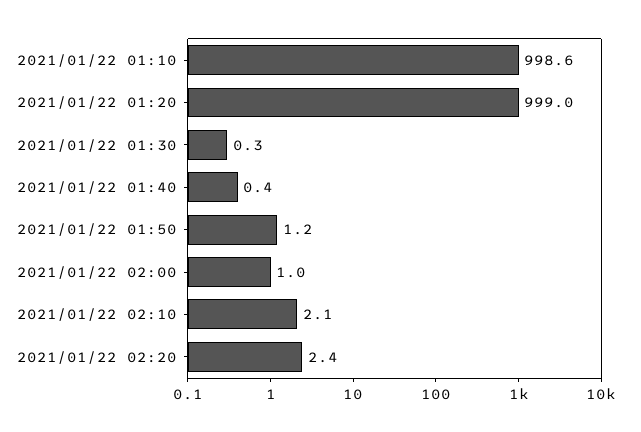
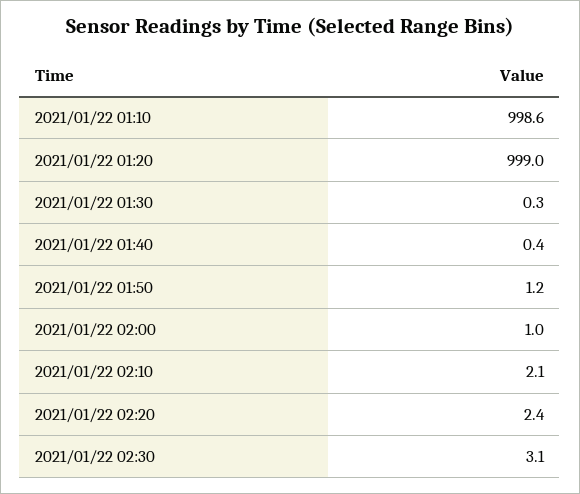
2021/01/22 02:30: none -> 3.1

